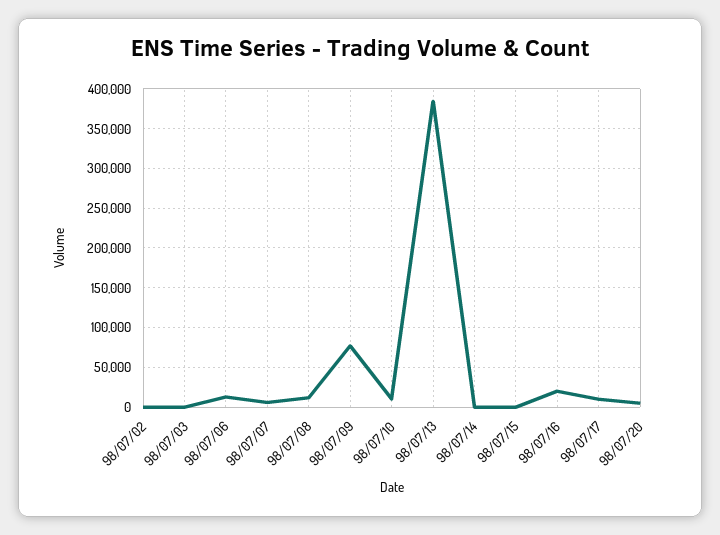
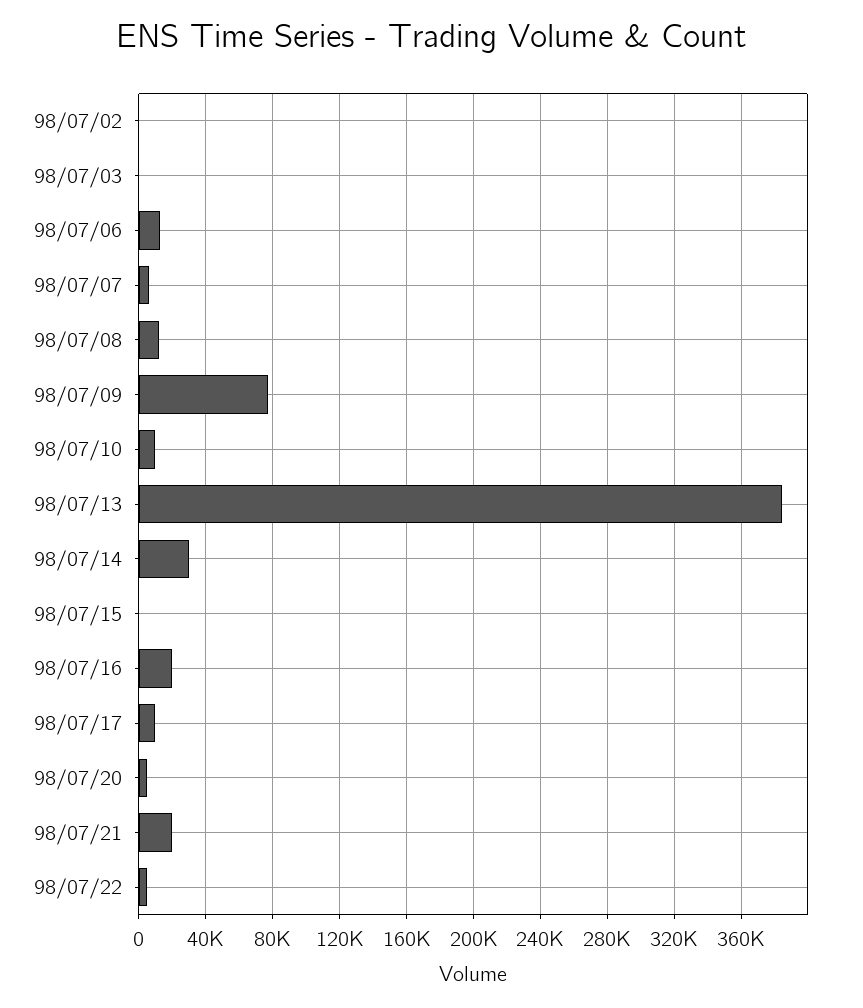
98/07/14: 0 -> 30000
98/07/21: none -> 20000
98/07/22: none -> 5000

